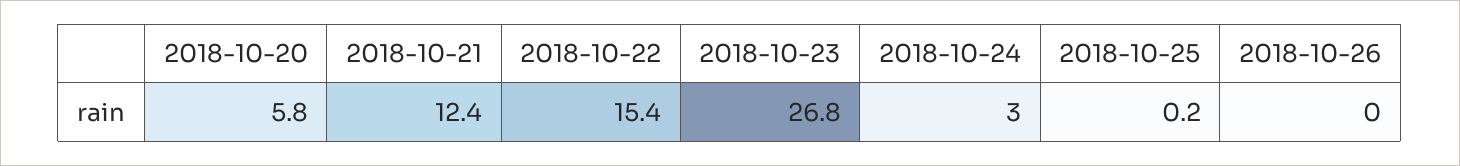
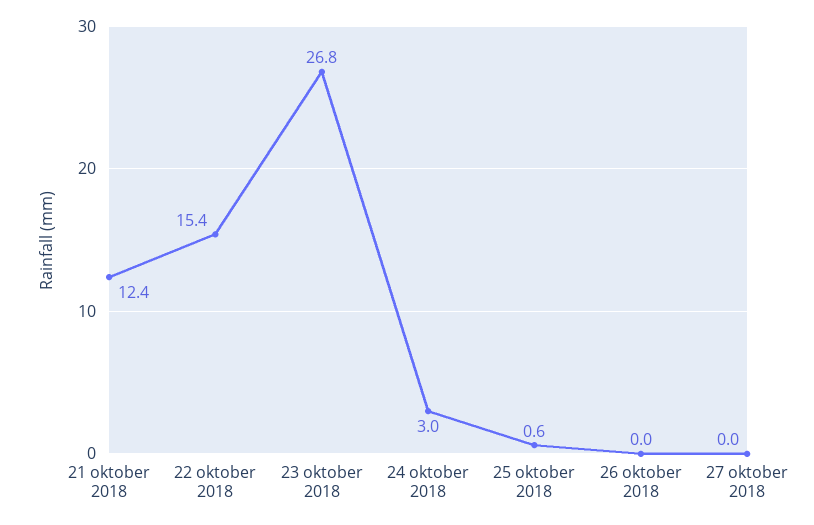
2018-10-20: 5.8 -> none
2018-10-25: 0.2 -> 0.6
27 oktober 2018: none -> 0

